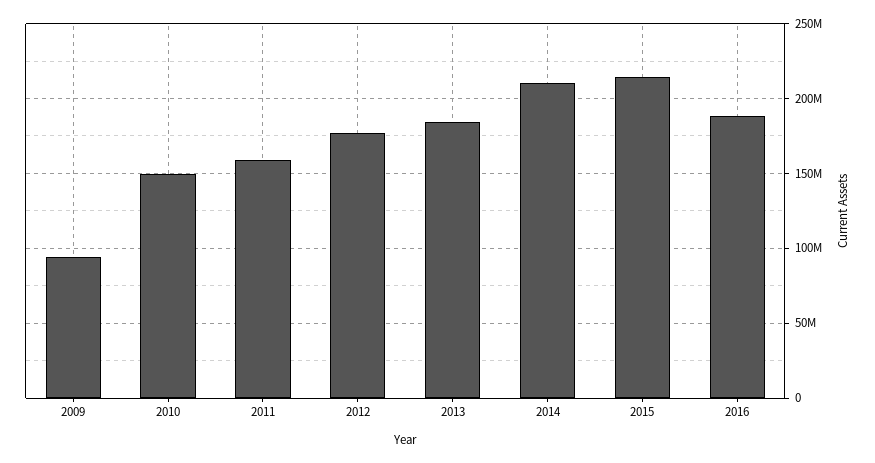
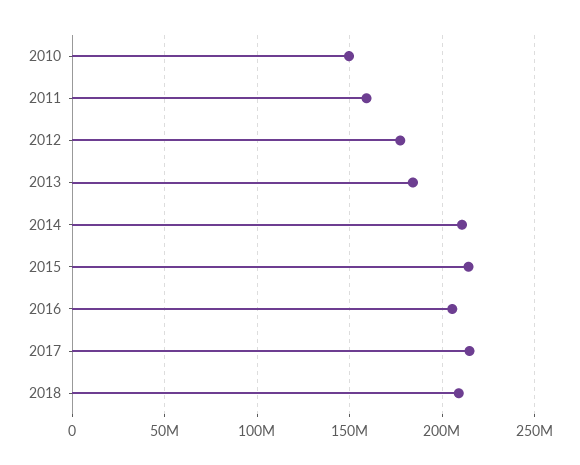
2009: 95000000 -> none
2016: 190000000 -> 205000000
2017: none -> 215000000
2018: none -> 210000000

